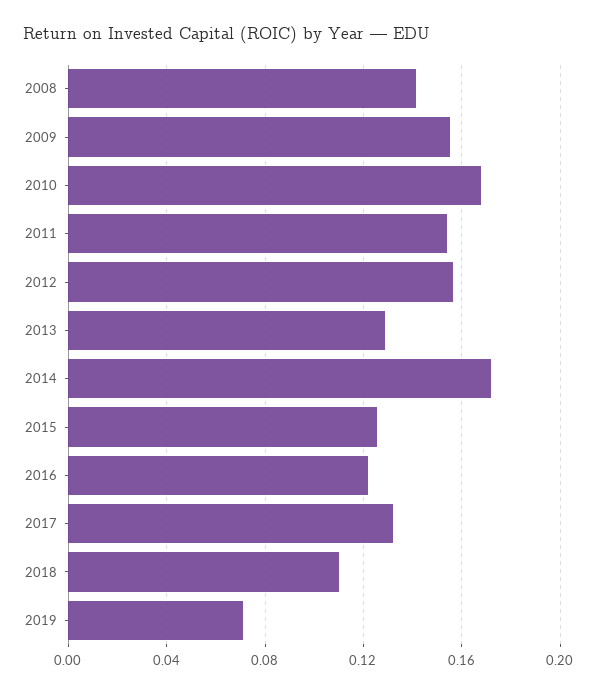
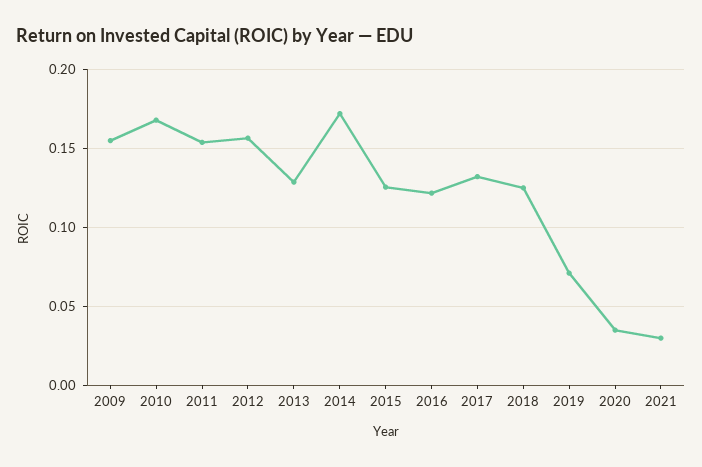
2008: 0.14 -> none
2018: 0.11 -> 0.125
2020: none -> 0.035
2021: none -> 0.03

